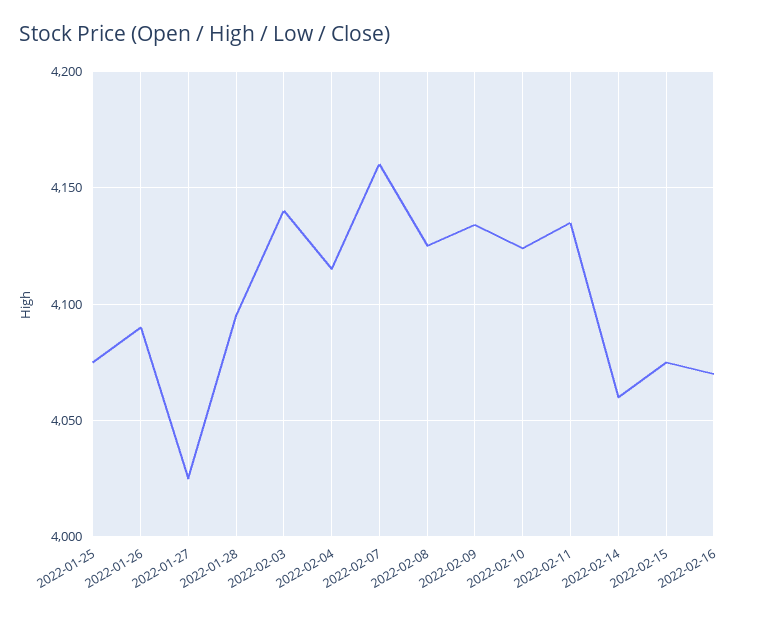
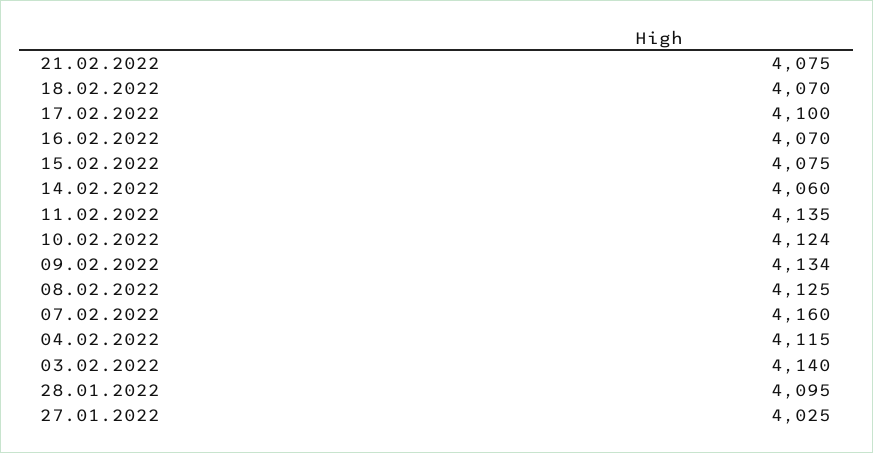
2022-01-25: 4075 -> none
2022-01-26: 4090 -> none
21.02.2022: none -> 4075
18.02.2022: none -> 4070
17.02.2022: none -> 4100

